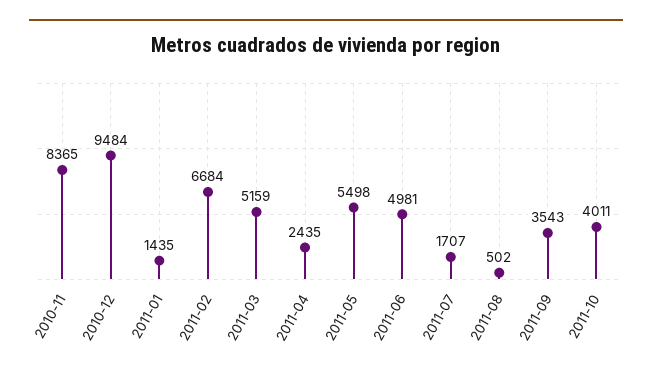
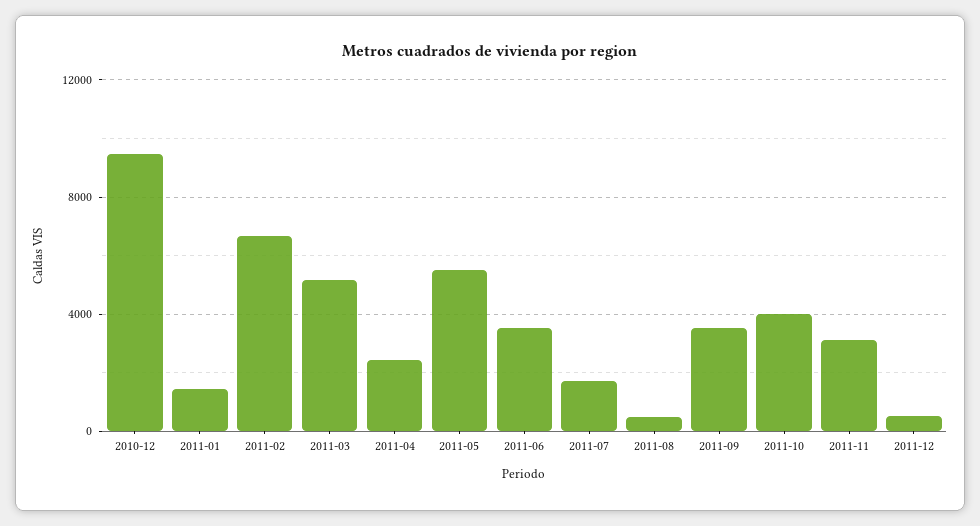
2010-11: 8365 -> none
2011-06: 4981 -> 3500
2011-11: none -> 3000
2011-12: none -> 500

